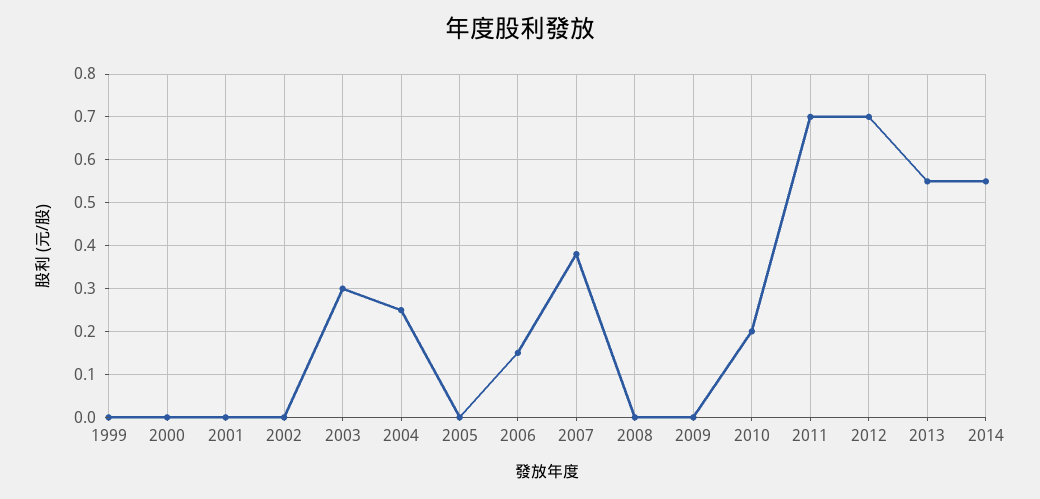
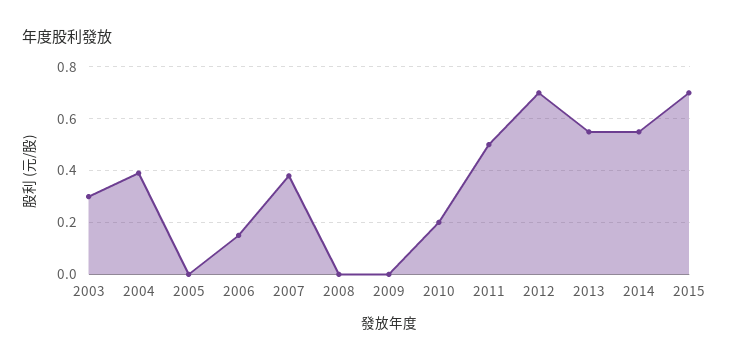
1999: 0 -> none
2000: 0 -> none
2001: 0 -> none
2002: 0 -> none
2004: 0.25 -> 0.4
2011: 0.7 -> 0.5
2015: none -> 0.7

